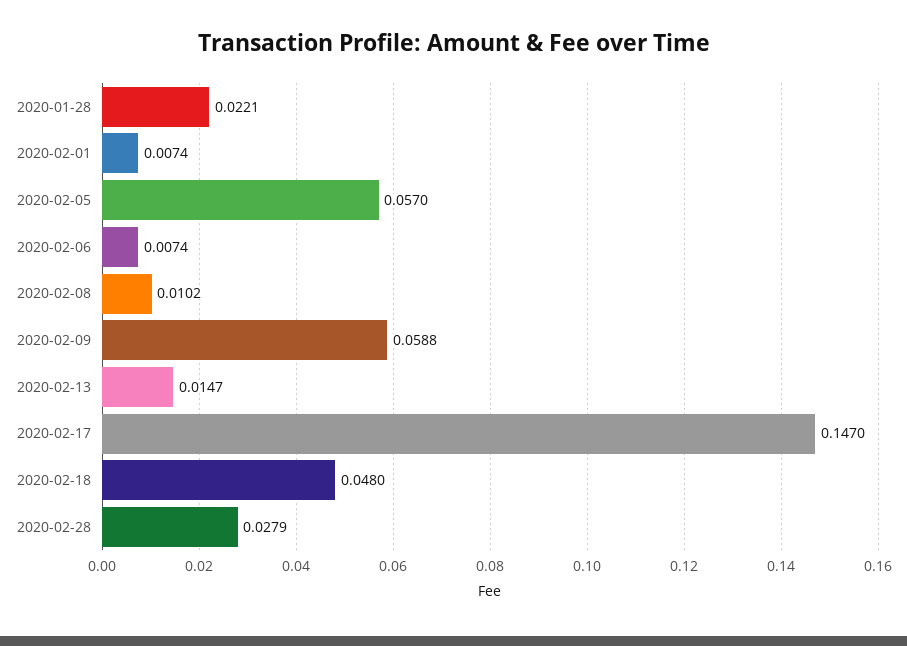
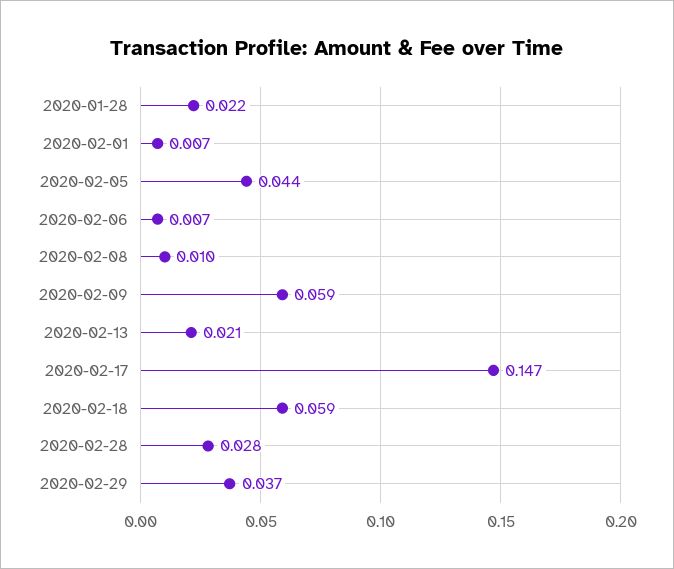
2020-02-05: 0.057 -> 0.044
2020-02-13: 0.0147 -> 0.021
2020-02-18: 0.048 -> 0.059
2020-02-29: none -> 0.037

